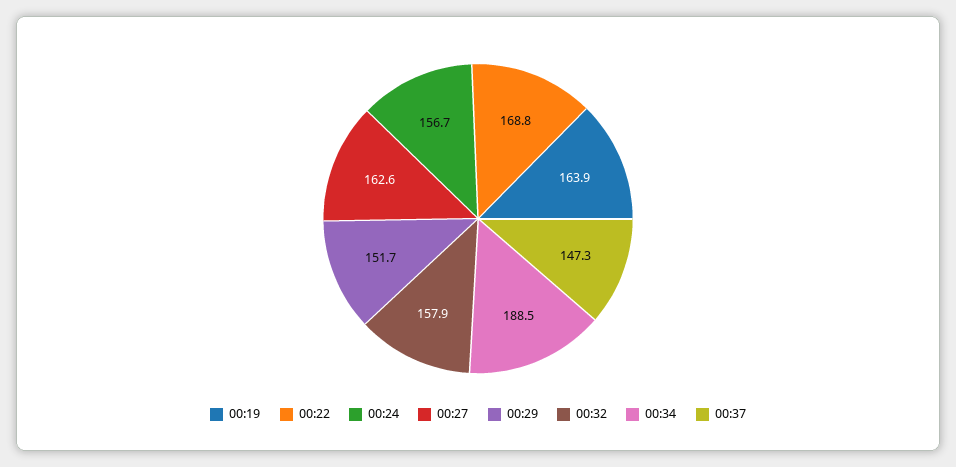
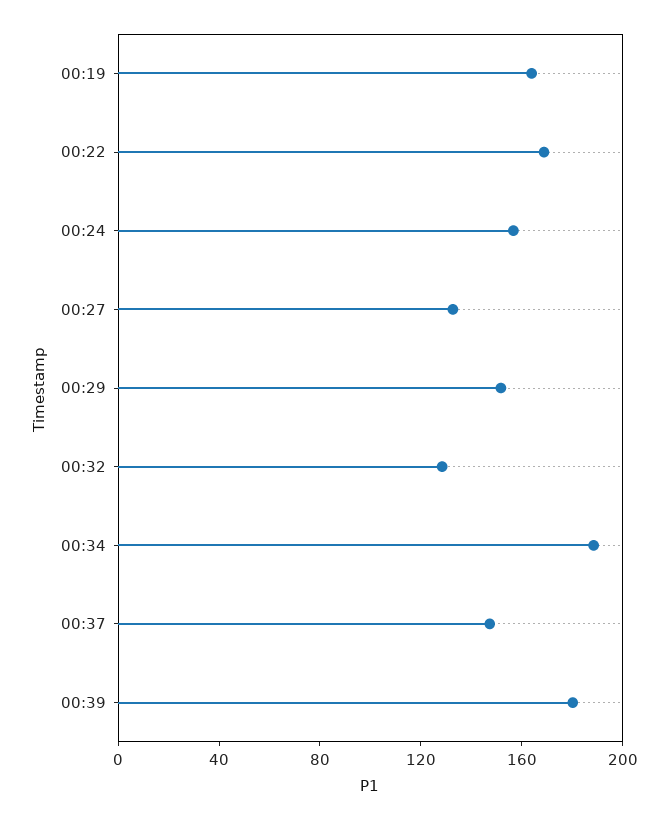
00:27: 162.6 -> 130
00:32: 157.9 -> 130
00:39: none -> 180

